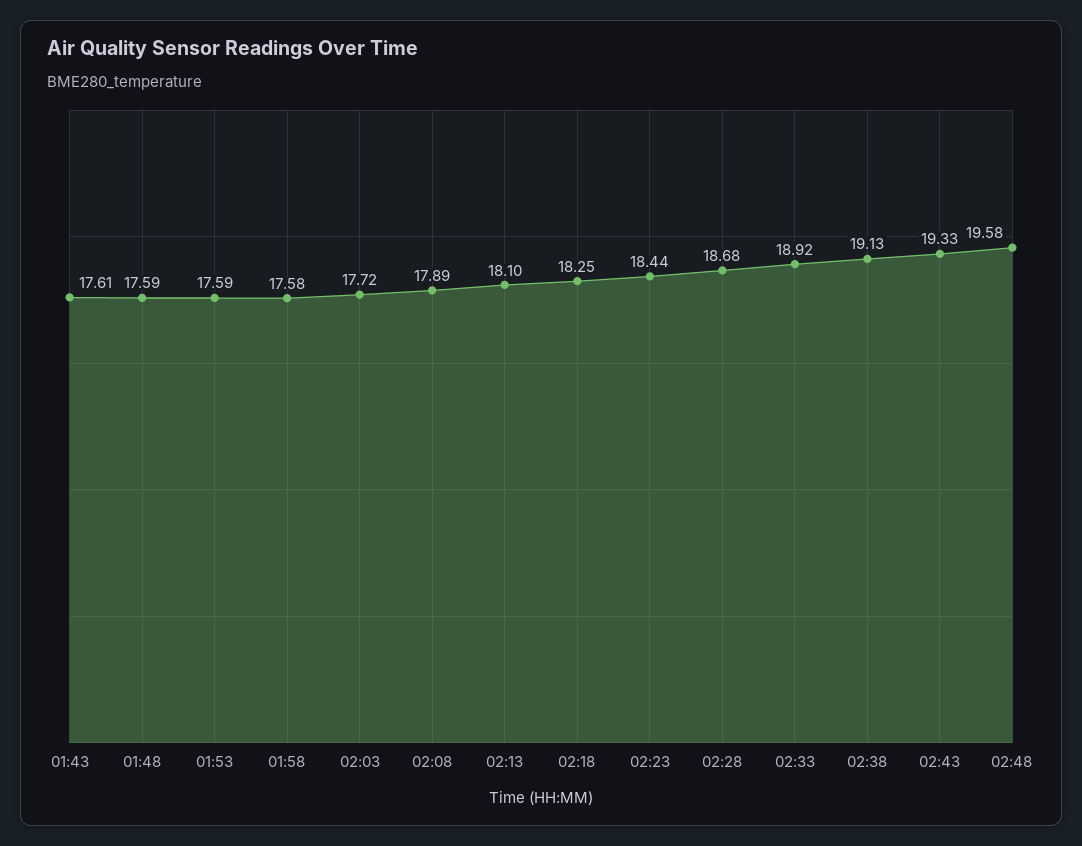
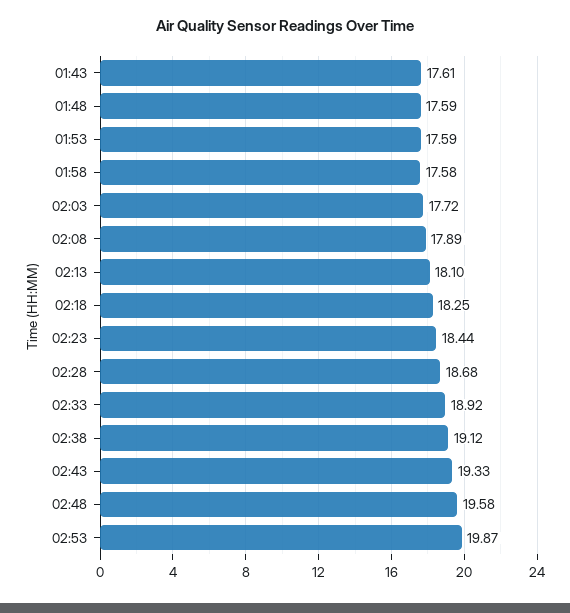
02:38: 19.13 -> 19.12
02:53: none -> 19.87

